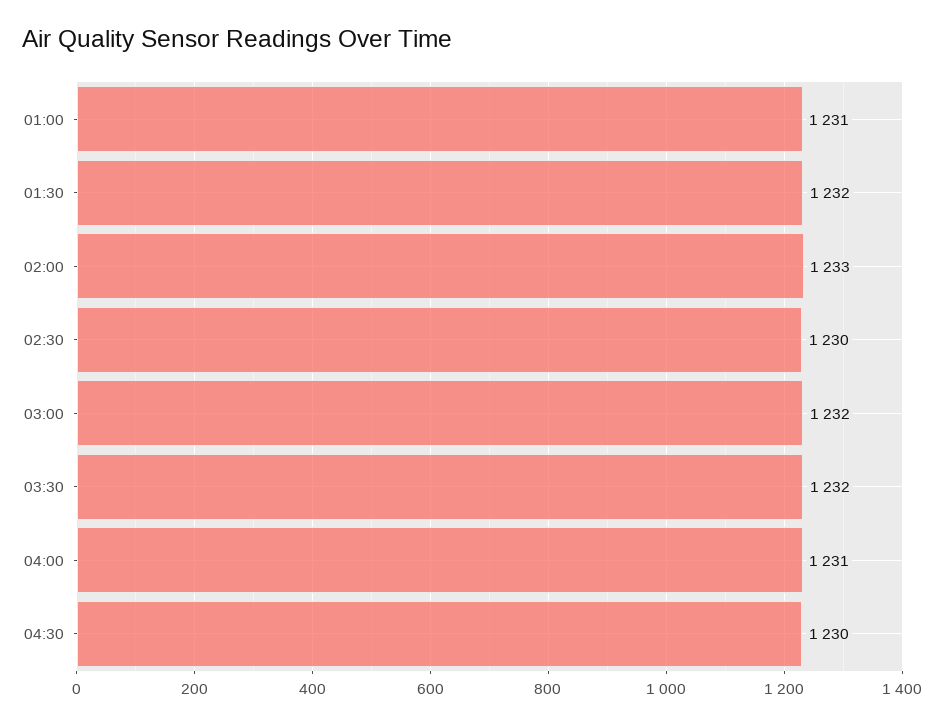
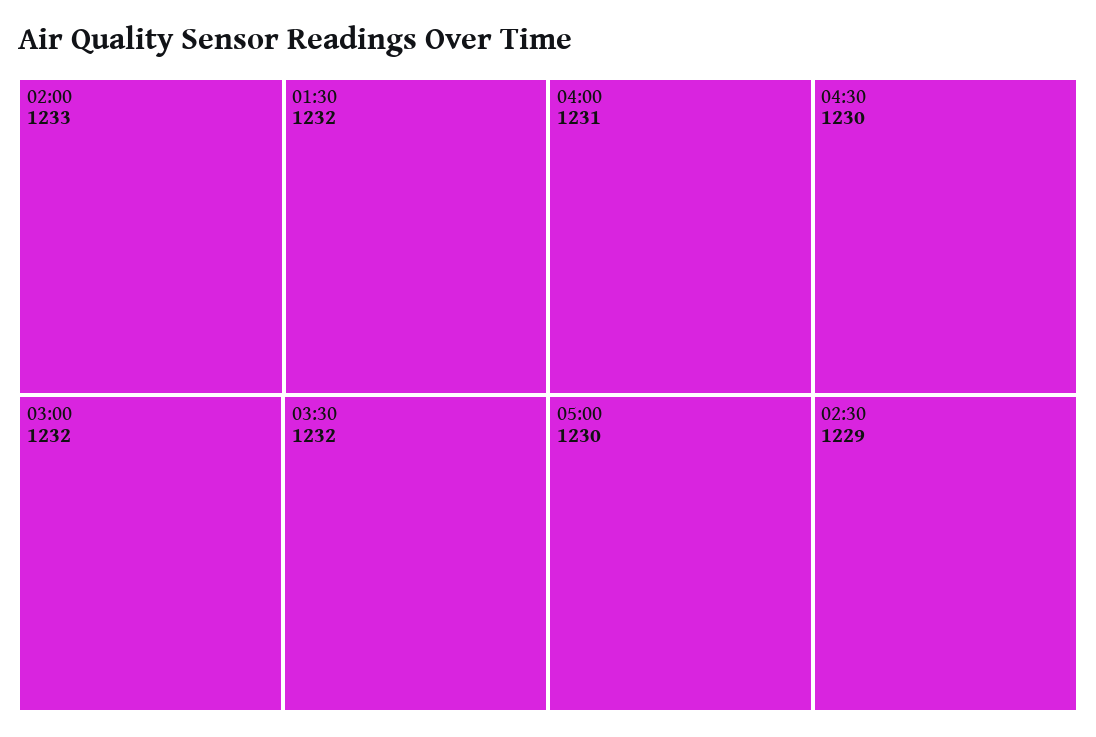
01:00: 1231 -> none
02:30: 1230 -> 1229
05:00: none -> 1230

